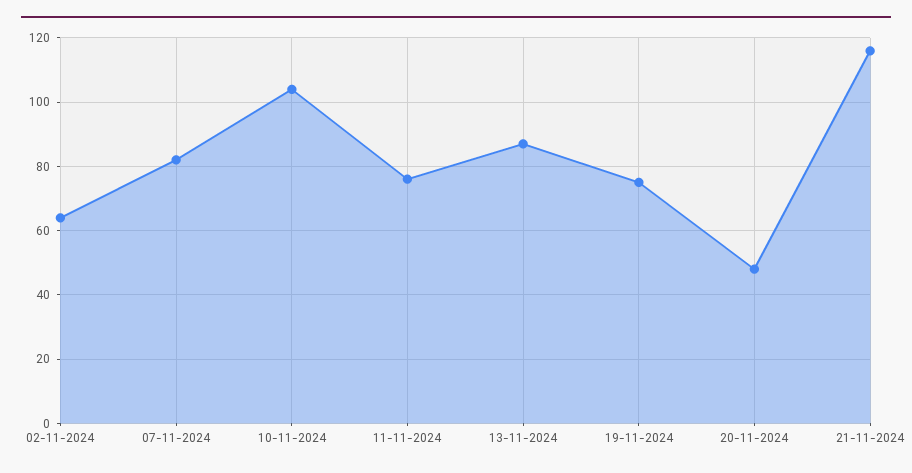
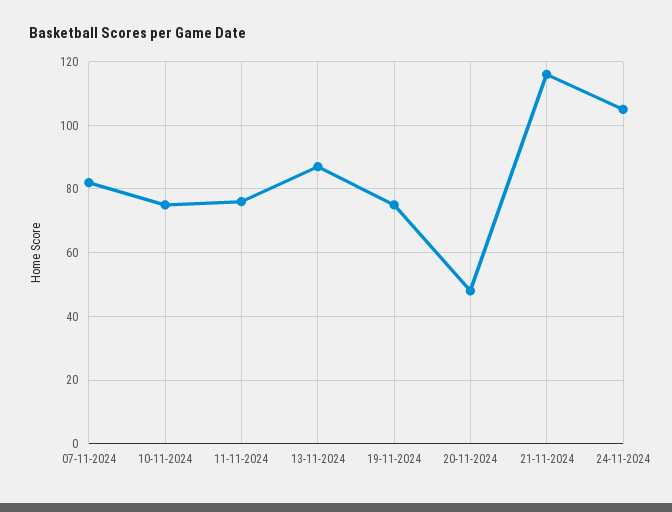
02-11-2024: 65 -> none
10-11-2024: 105 -> 75
24-11-2024: none -> 105

